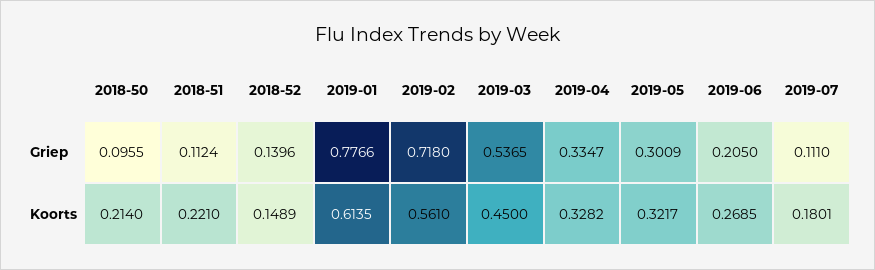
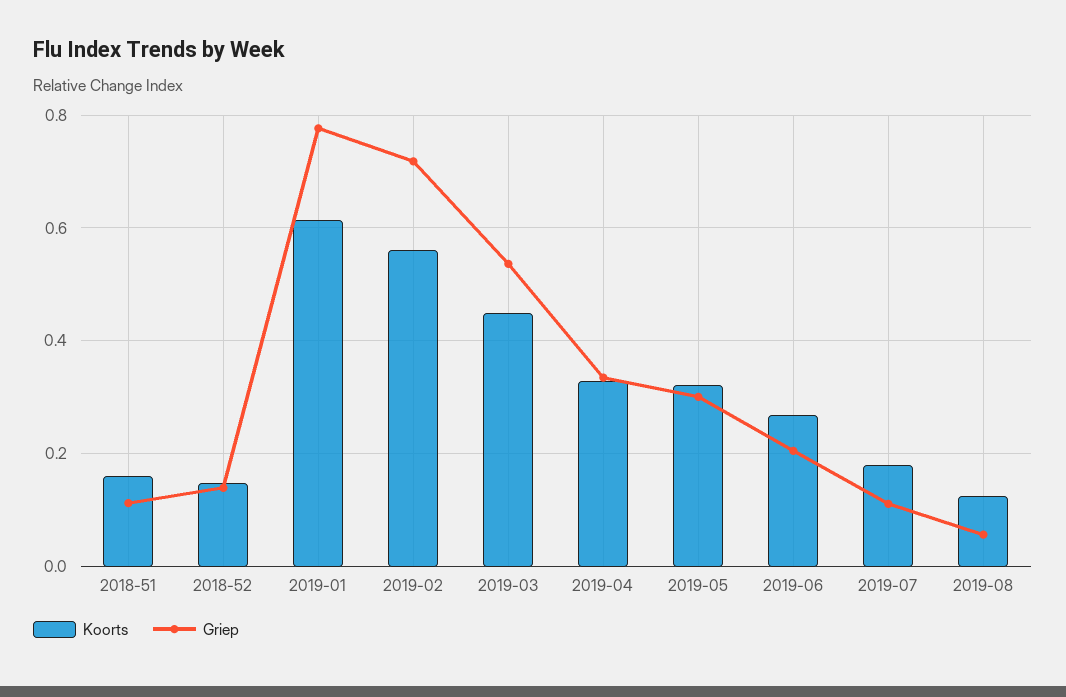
Griep, 2018-50: 0.0955 -> none
Koorts, 2018-50: 0.214 -> none
Koorts, 2018-51: 0.221 -> 0.16
Koorts, 2019-08: none -> 0.12
Griep, 2019-08: none -> 0.06

